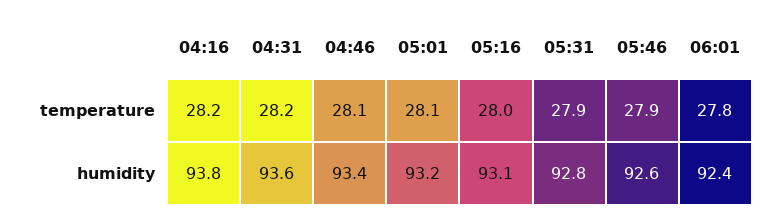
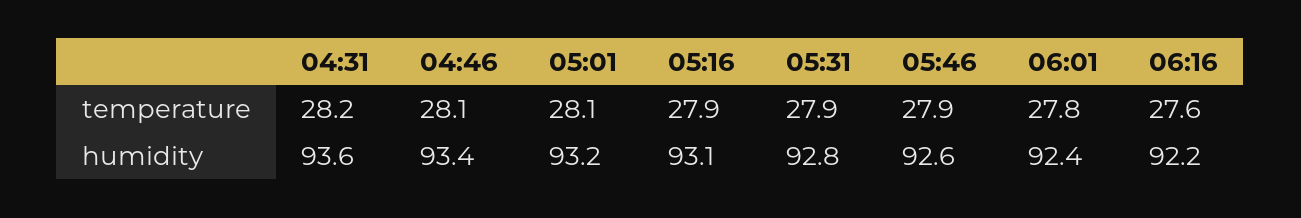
04:16, temperature: 28.2 -> none
05:16, temperature: 28 -> 27.9
04:16, humidity: 93.8 -> none
06:16, temperature: none -> 27.6
06:16, humidity: none -> 92.2

